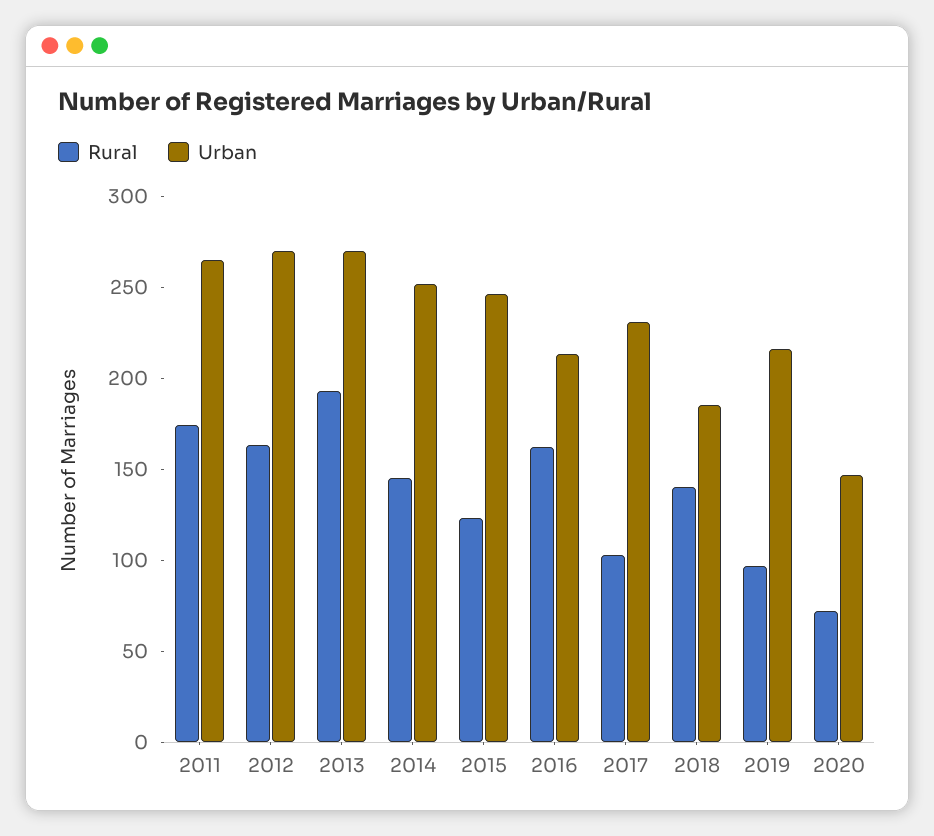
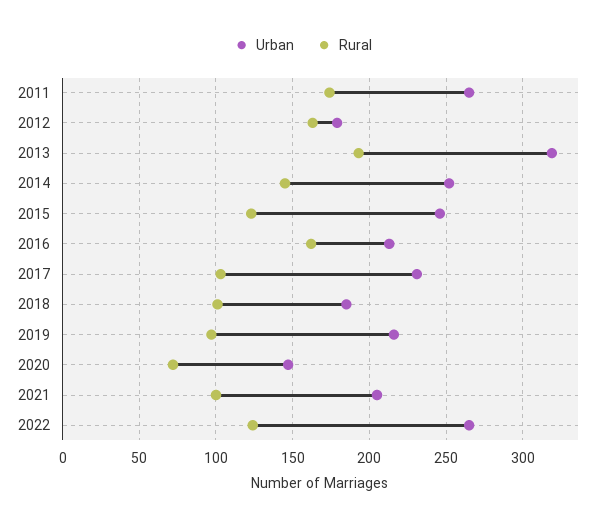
Urban, 2012: 270 -> 180
Urban, 2013: 270 -> 320
Rural, 2018: 140 -> 100
Urban, 2021: none -> 205
Rural, 2021: none -> 100
Urban, 2022: none -> 265
Rural, 2022: none -> 125

